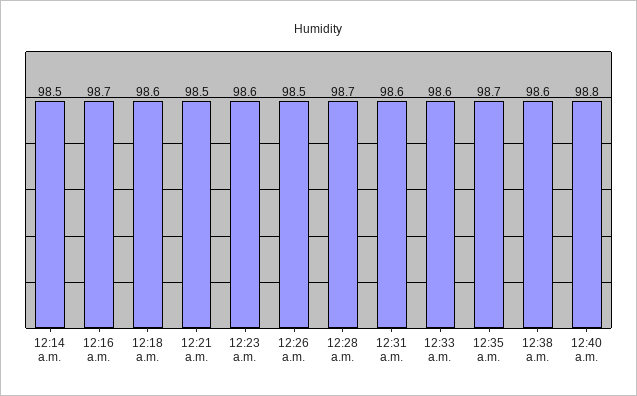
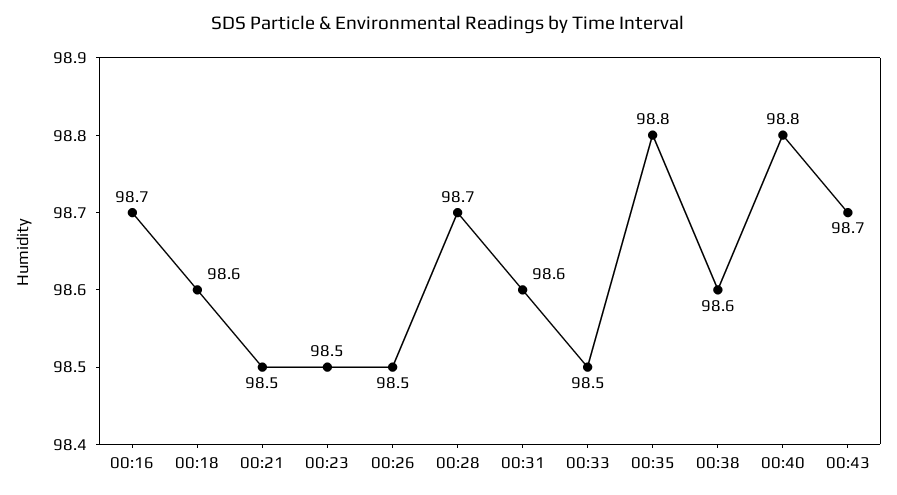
12:14 a.m.: 98.5 -> none
12:23 a.m.: 98.6 -> 98.5
12:33 a.m.: 98.6 -> 98.5
12:35 a.m.: 98.7 -> 98.8
00:43: none -> 98.7

